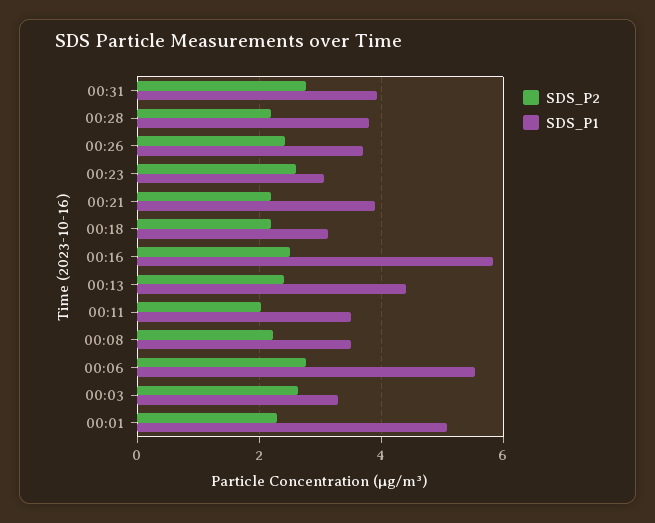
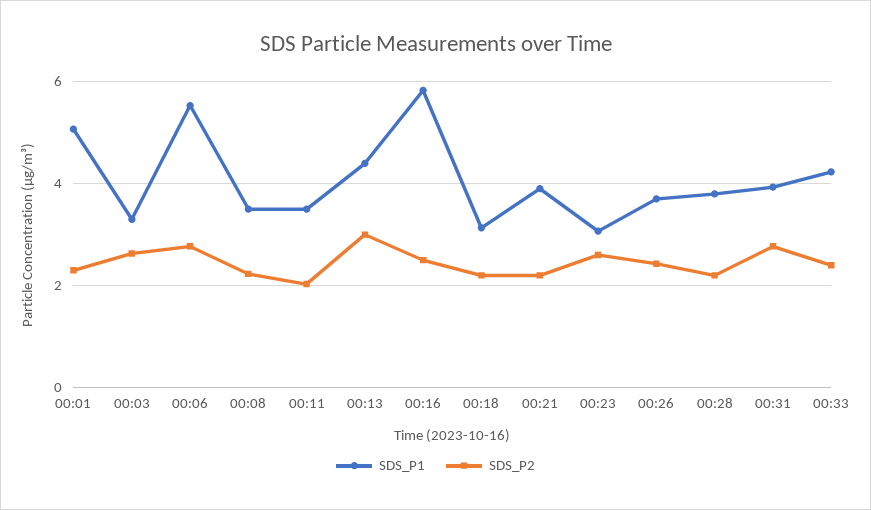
SDS_P2, 00:13: 2.4 -> 3
SDS_P1, 00:33: none -> 4.2
SDS_P2, 00:33: none -> 2.4

